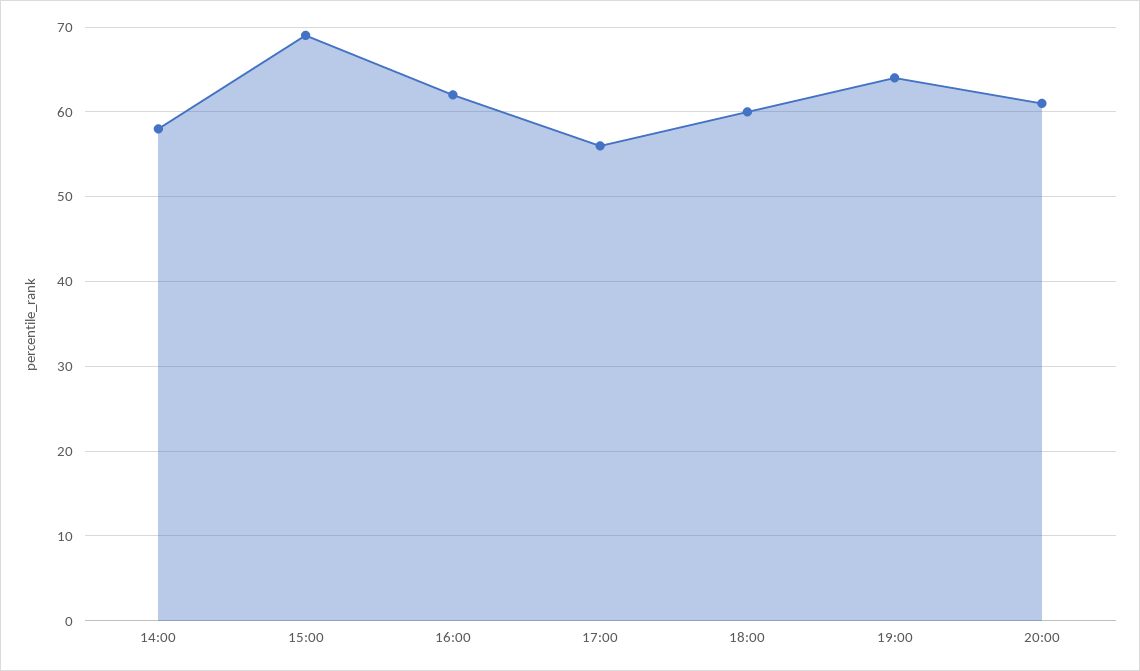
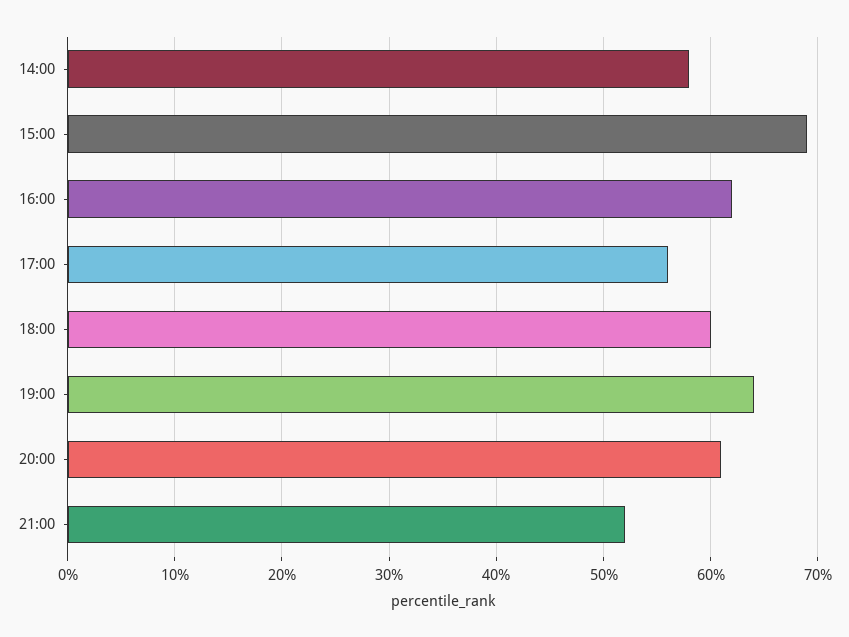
21:00: none -> 52

